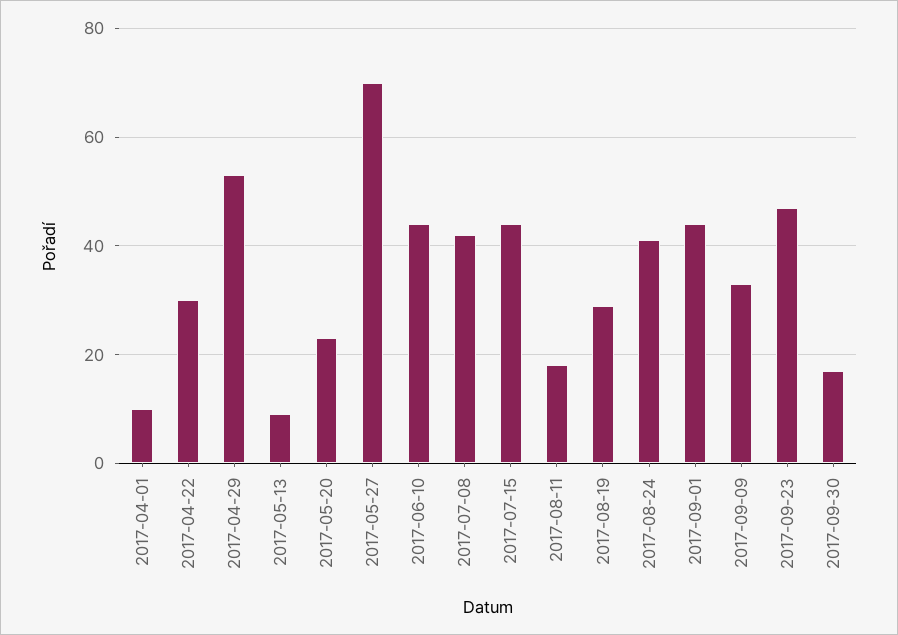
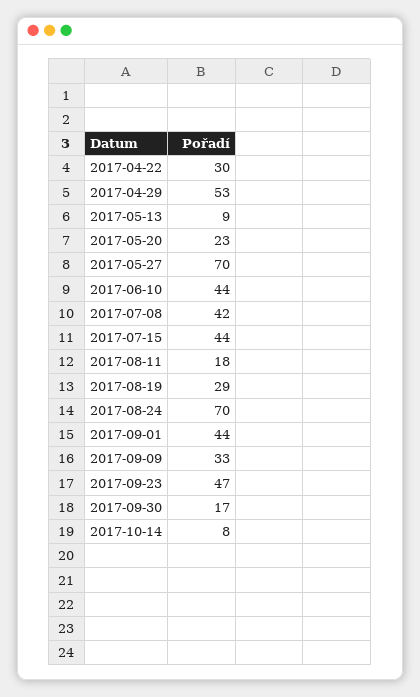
2017-04-01: 10 -> none
2017-08-24: 40 -> 70
2017-10-14: none -> 8

